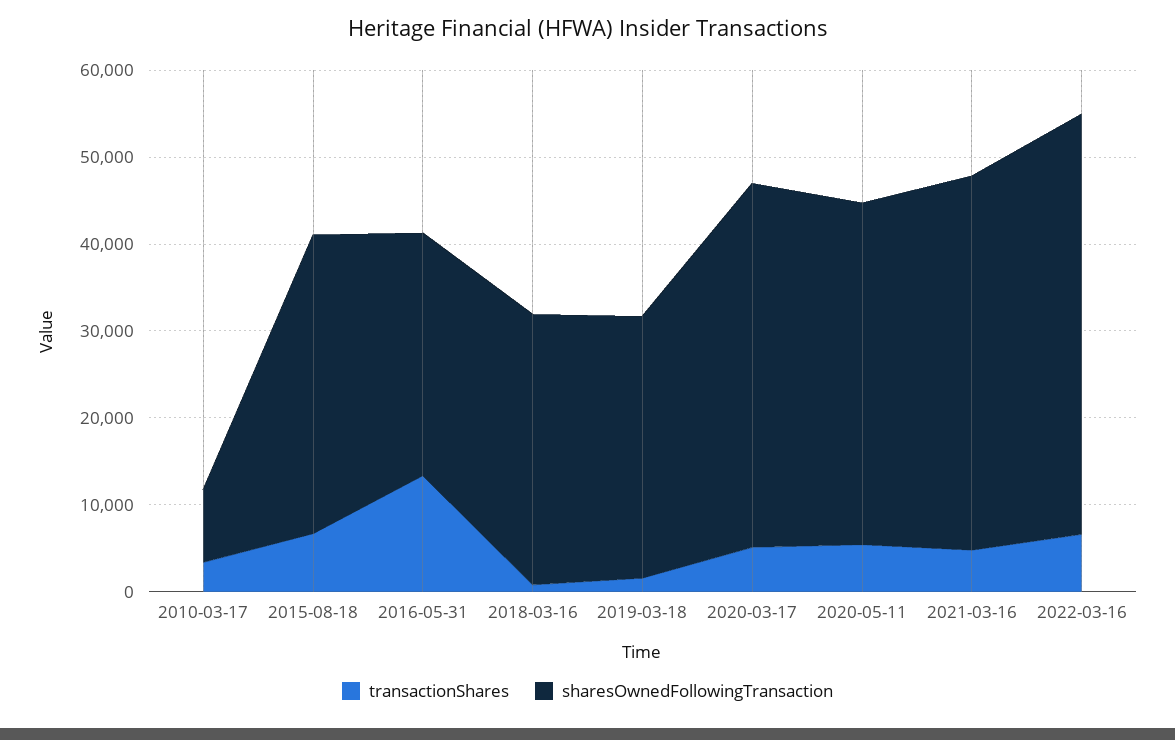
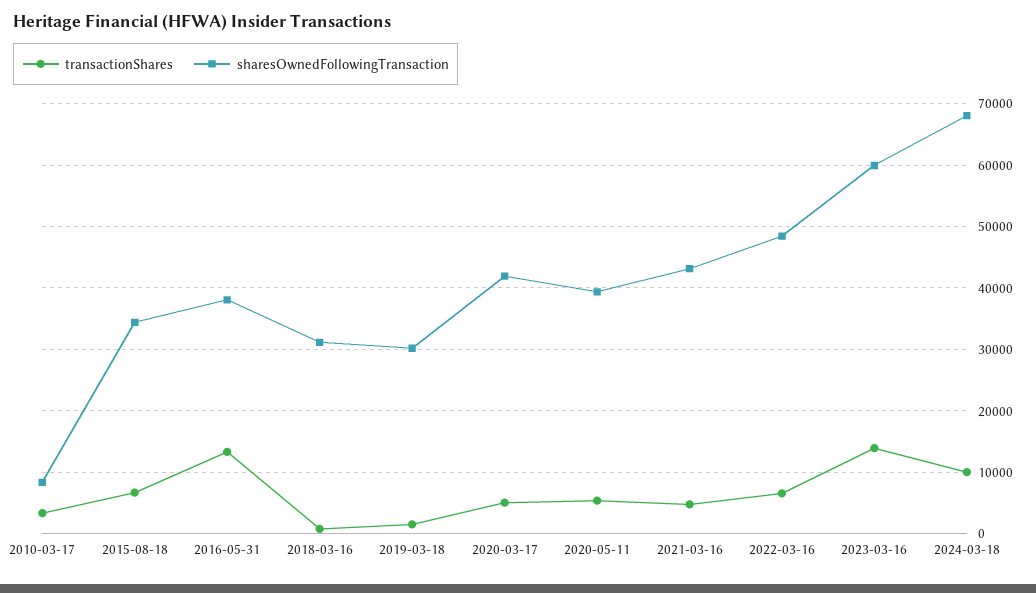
sharesOwnedFollowingTransaction, 2016-05-31: 28000 -> 38000
transactionShares, 2023-03-16: none -> 14000
sharesOwnedFollowingTransaction, 2023-03-16: none -> 60000
transactionShares, 2024-03-18: none -> 10000
sharesOwnedFollowingTransaction, 2024-03-18: none -> 68000

